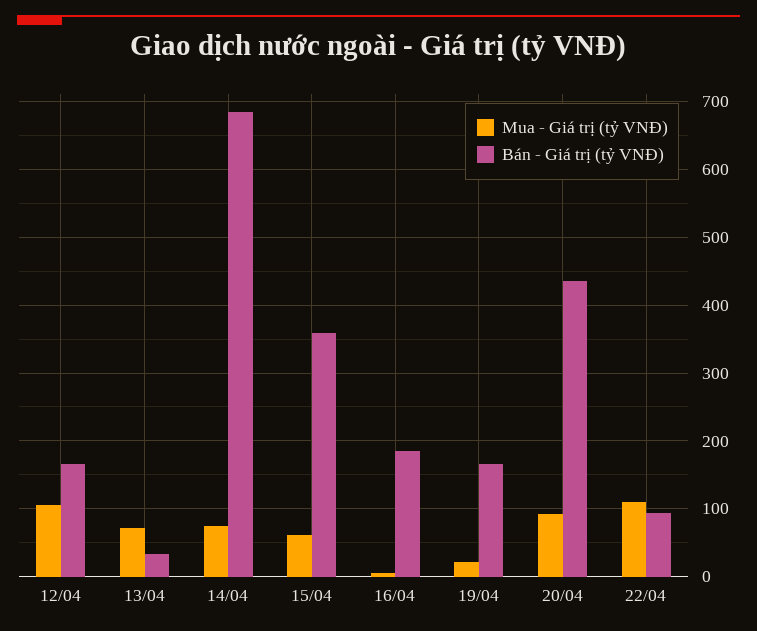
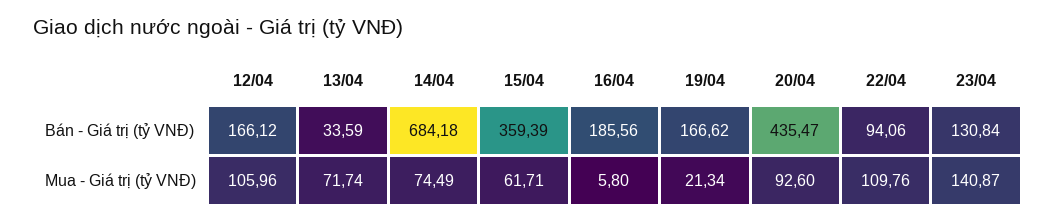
Bán - Giá trị (tỷ VNĐ), 23/04: none -> 130.84
Mua - Giá trị (tỷ VNĐ), 23/04: none -> 140.87

